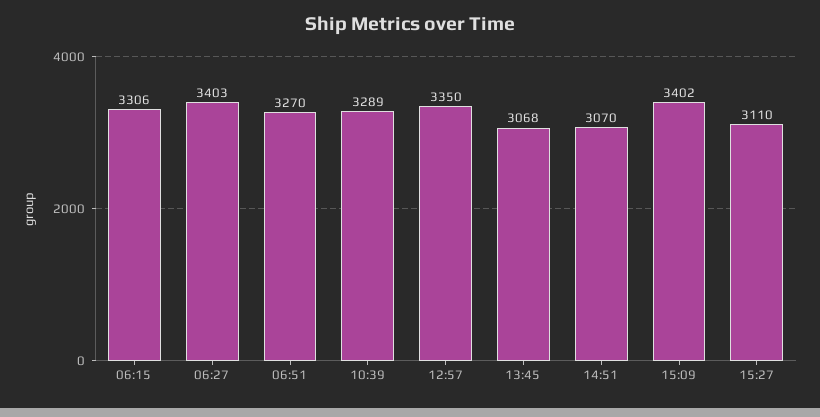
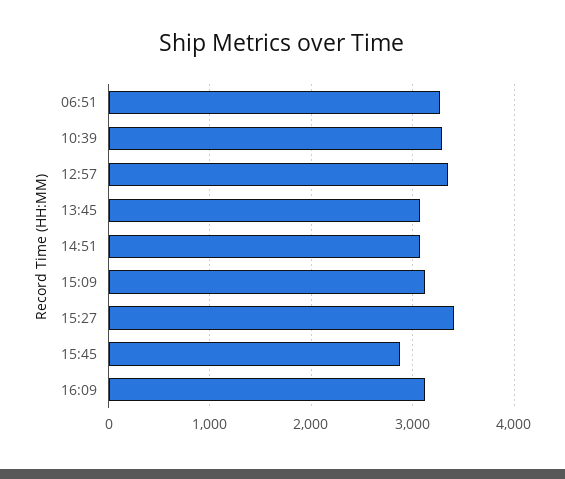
06:15: 3306 -> none
06:27: 3403 -> none
15:09: 3402 -> 3100
15:27: 3110 -> 3400
15:45: none -> 2900
16:09: none -> 3100

